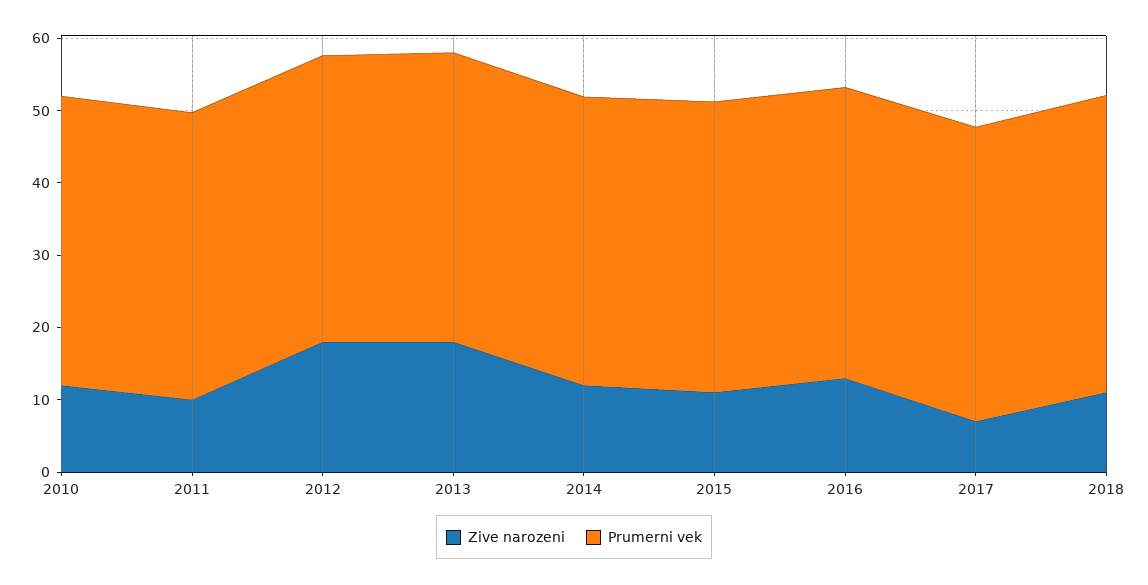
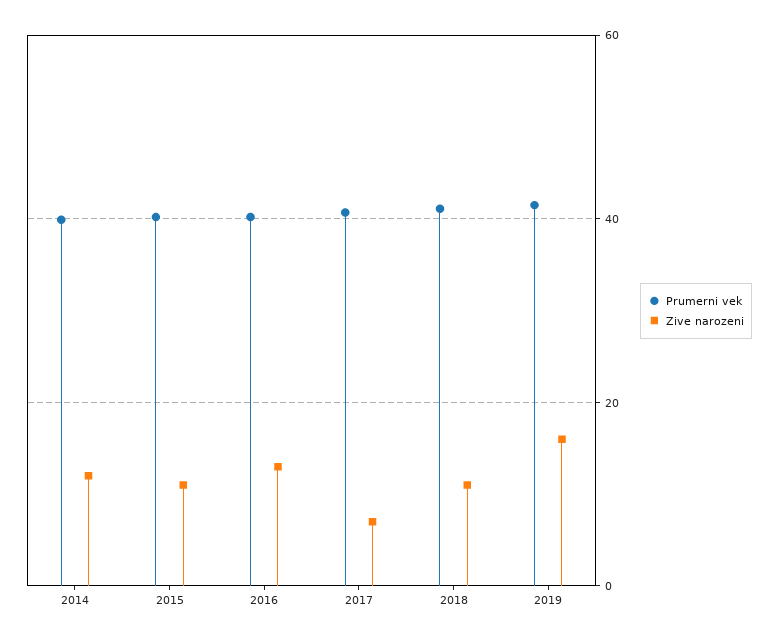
Zive narozeni, 2010: 12 -> none
Prumerni vek, 2010: 40 -> none
Zive narozeni, 2011: 10 -> none
Prumerni vek, 2011: 40 -> none
Zive narozeni, 2012: 18 -> none
Prumerni vek, 2012: 40 -> none
Zive narozeni, 2013: 18 -> none
Prumerni vek, 2013: 40 -> none
Prumerni vek, 2019: none -> 42
Zive narozeni, 2019: none -> 16

